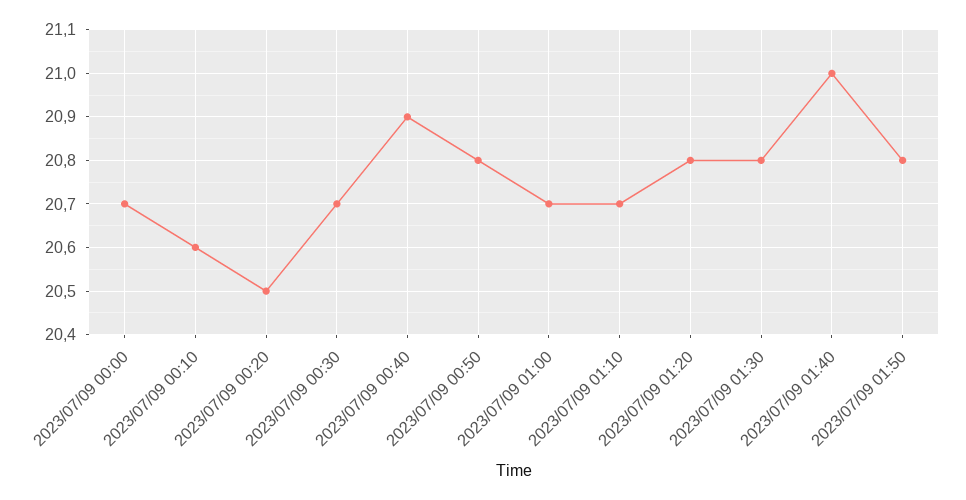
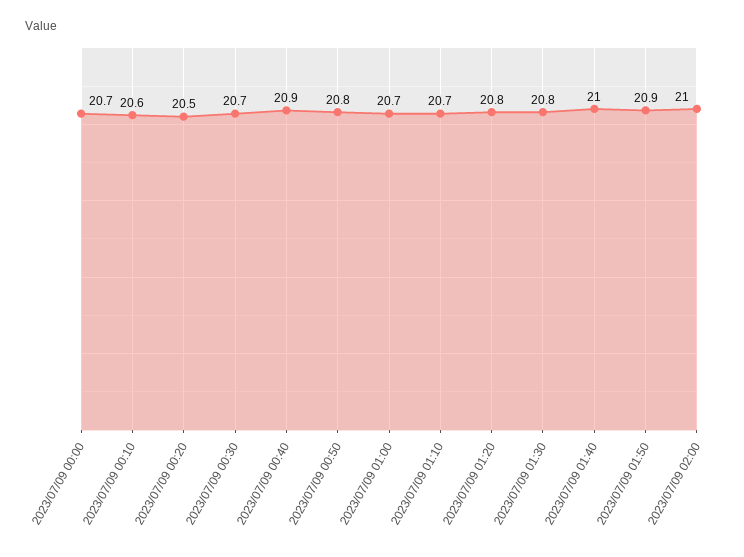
2023/07/09 01:50: 20.8 -> 20.9
2023/07/09 02:00: none -> 21

